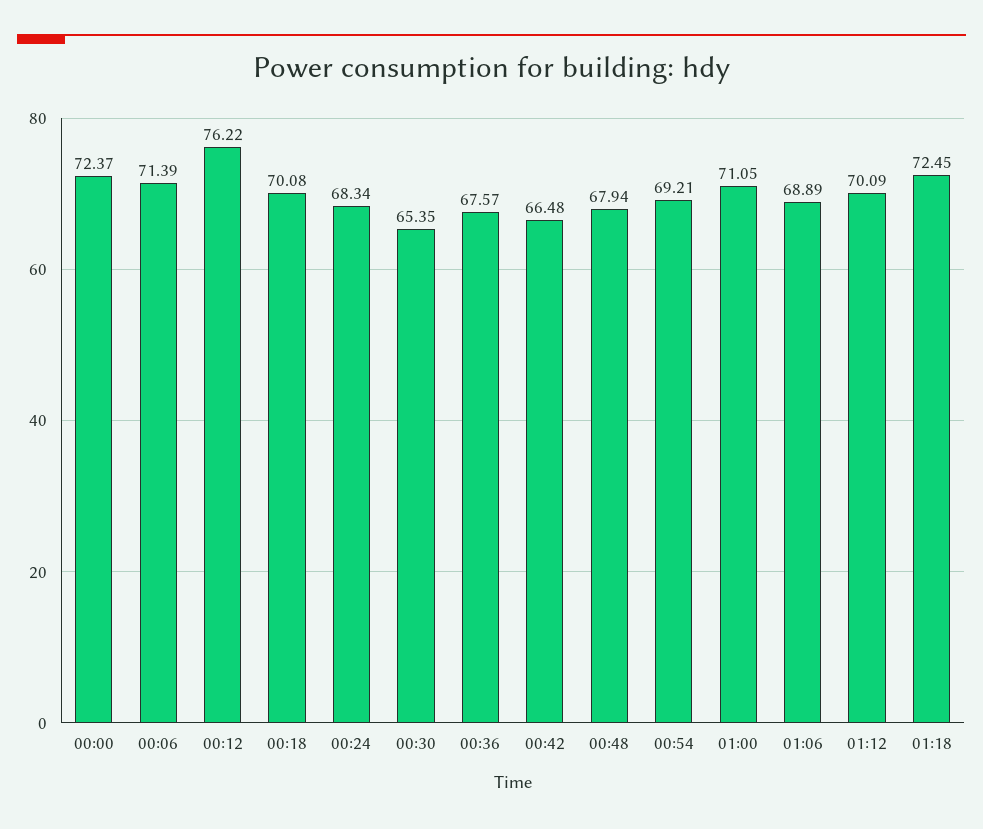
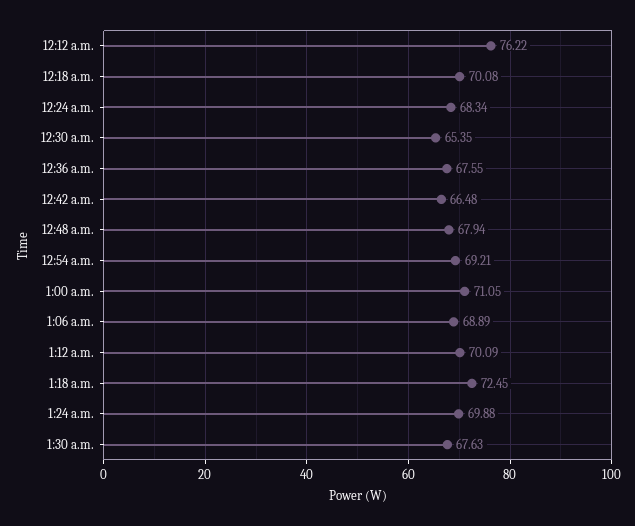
00:00: 72.37 -> none
00:06: 71.39 -> none
00:36: 67.57 -> 67.55
1:24 a.m.: none -> 69.88
1:30 a.m.: none -> 67.63

